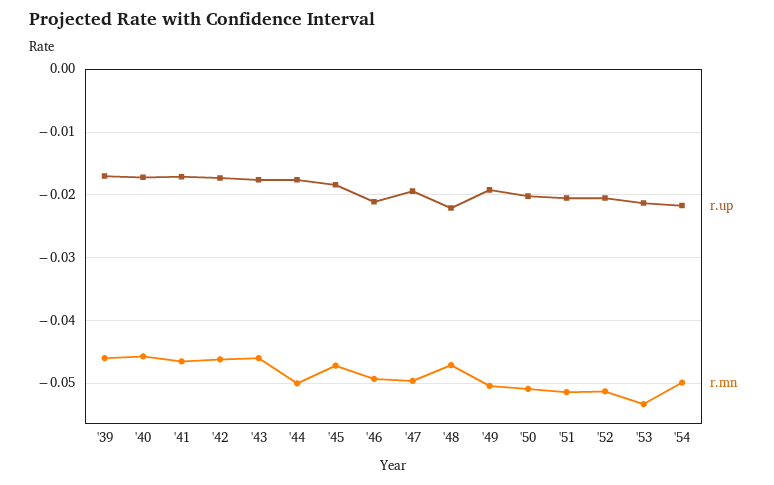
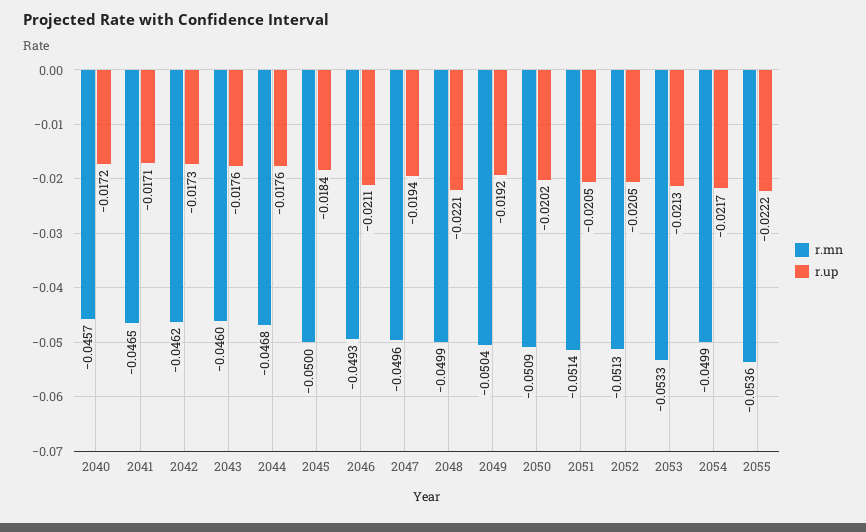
r.up, '39: -0.017 -> none
r.mn, '39: -0.046 -> none
r.mn, '44: -0.05 -> -0.0468
r.mn, '45: -0.047 -> -0.05
r.mn, '48: -0.047 -> -0.0499
r.mn, 2055: none -> -0.0536
r.up, 2055: none -> -0.0222

